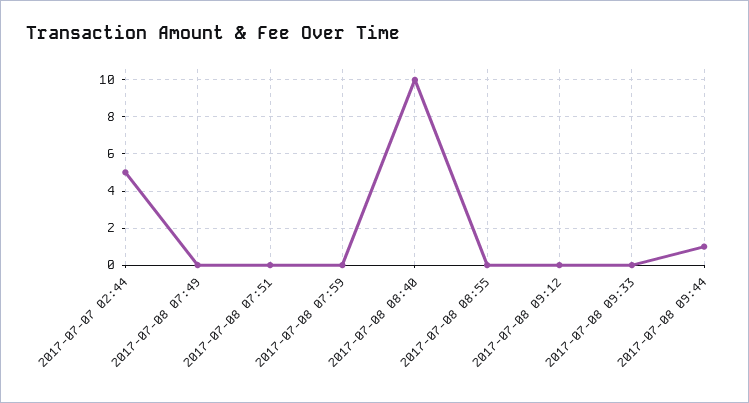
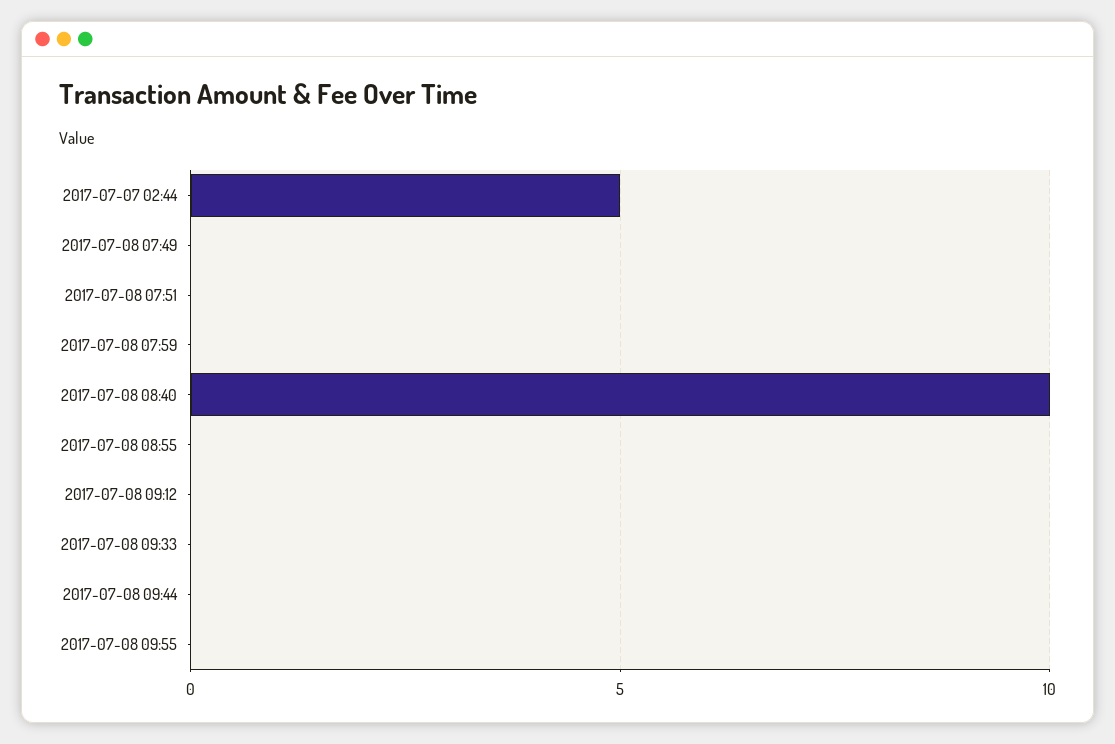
2017-07-08 09:44: 1 -> 0
2017-07-08 09:55: none -> 0

